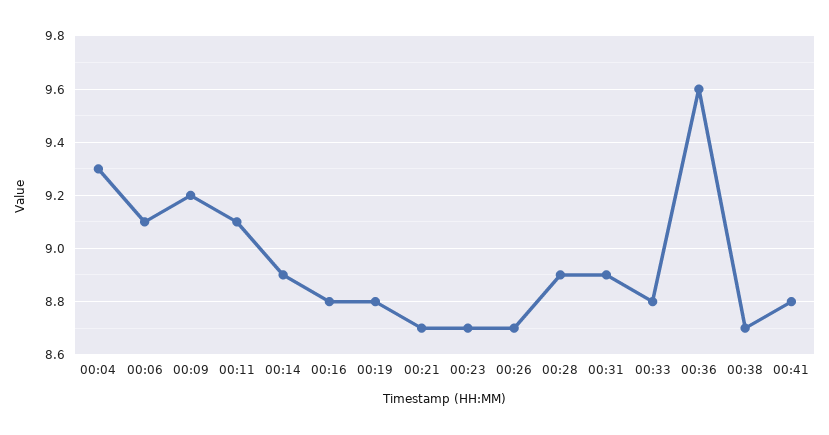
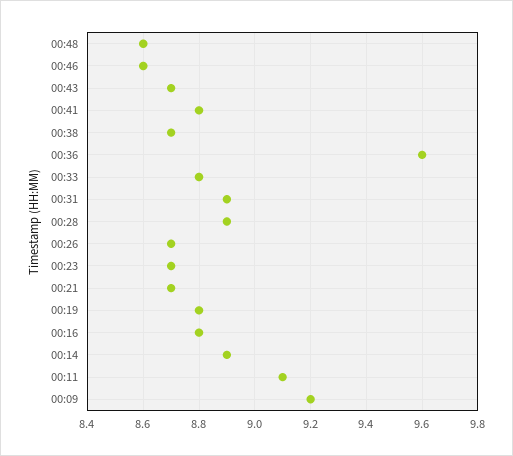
00:04: 9.3 -> none
00:06: 9.1 -> none
00:48: none -> 8.6
00:46: none -> 8.6
00:43: none -> 8.7

